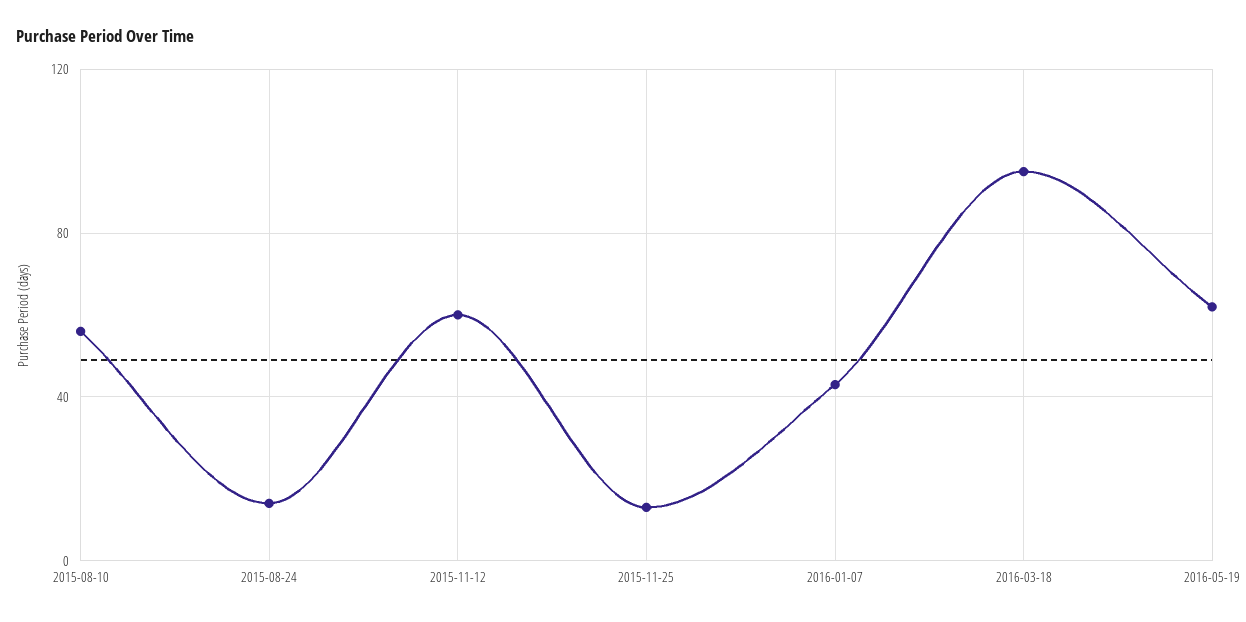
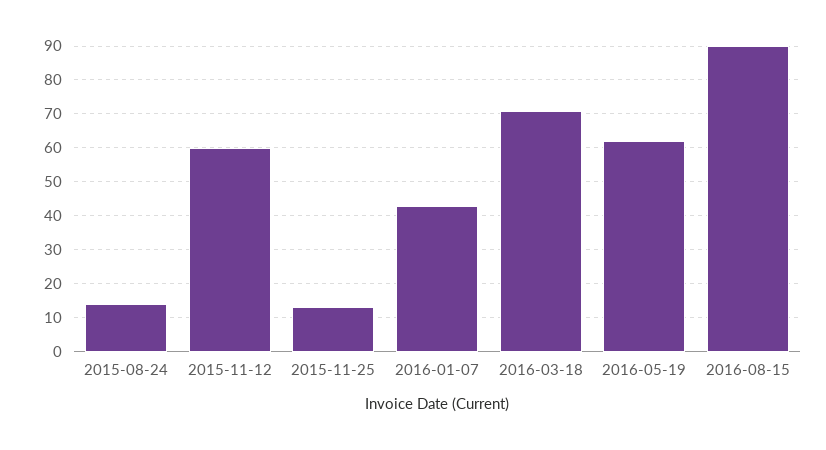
2015-08-10: 55 -> none
2016-03-18: 95 -> 70
2016-08-15: none -> 90

